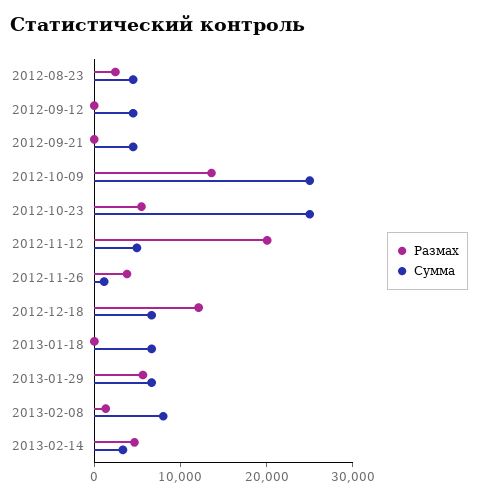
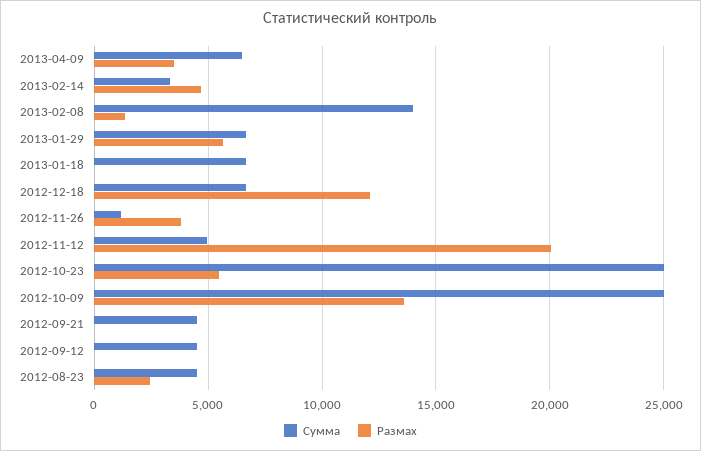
Сумма, 2013-02-08: 8000 -> 14000
Сумма, 2013-04-09: none -> 6500
Размах, 2013-04-09: none -> 3500

